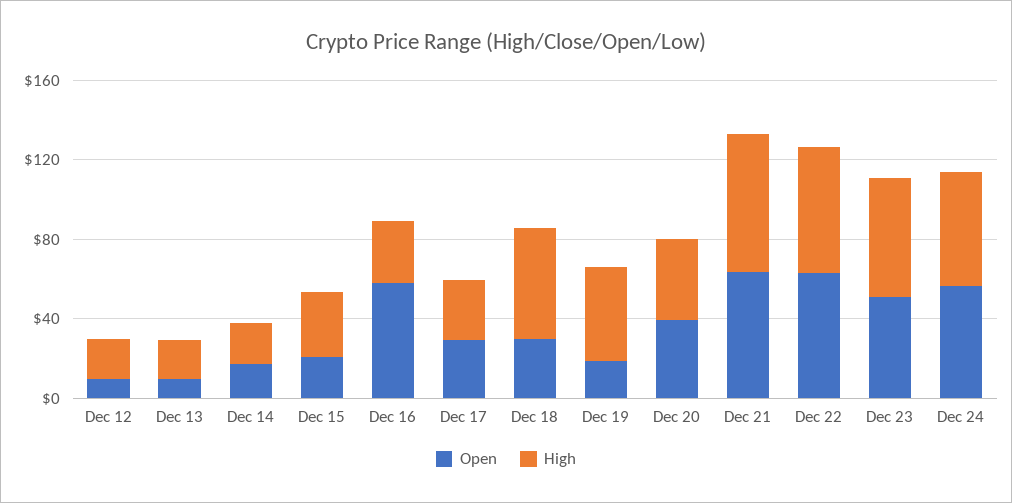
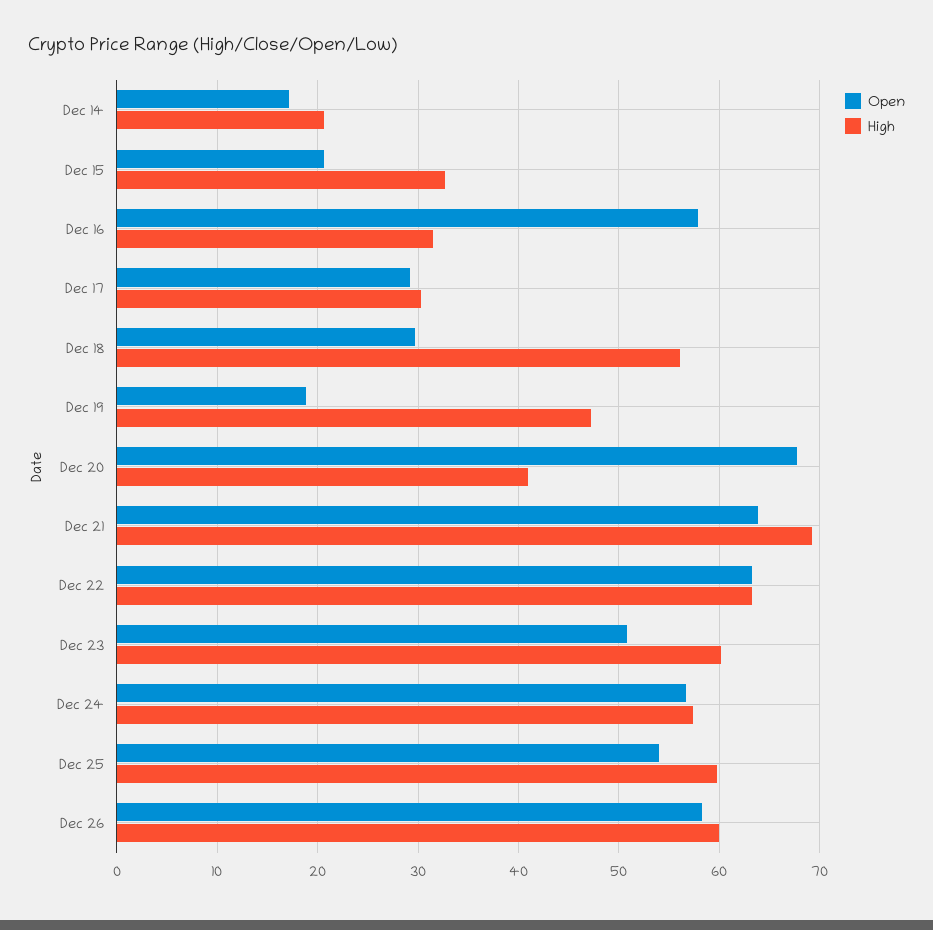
Open, Dec 12: 10 -> none
High, Dec 12: 20 -> none
Open, Dec 13: 10 -> none
High, Dec 13: 20 -> none
Open, Dec 20: 40 -> 68
Open, Dec 25: none -> 54
High, Dec 25: none -> 60
Open, Dec 26: none -> 58
High, Dec 26: none -> 60

